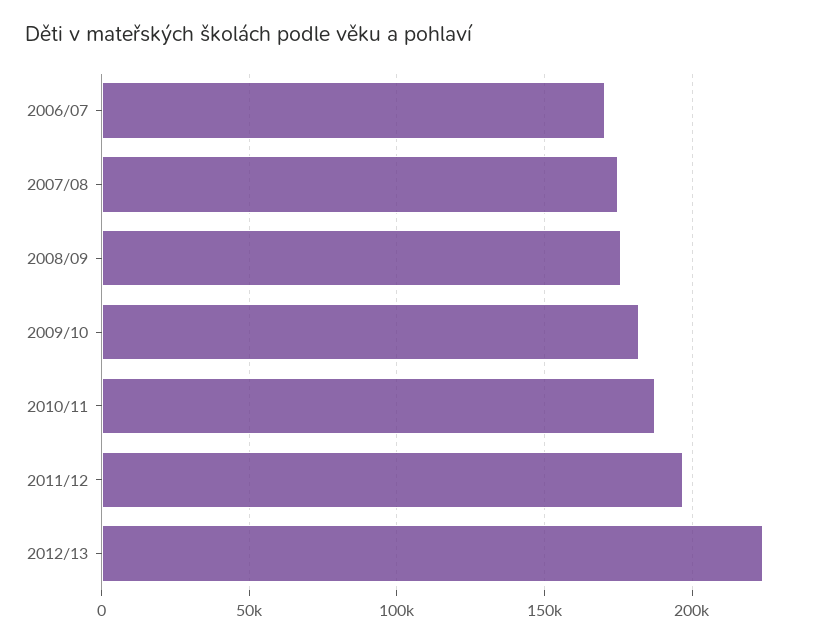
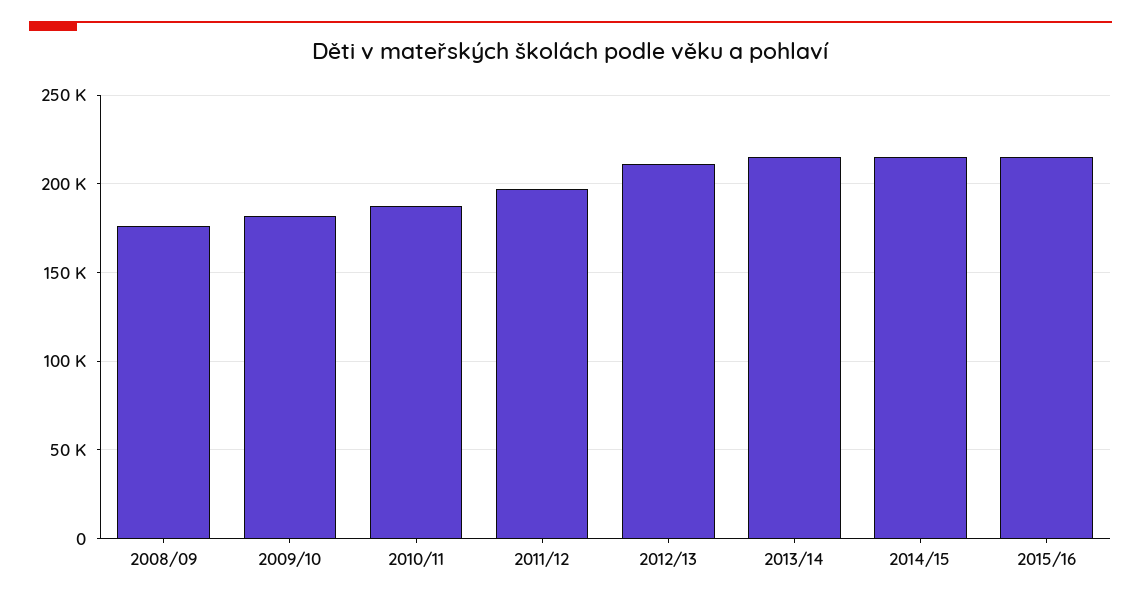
2006/07: 170000 -> none
2007/08: 175000 -> none
2012/13: 225000 -> 210000
2013/14: none -> 215000
2014/15: none -> 215000
2015/16: none -> 215000

